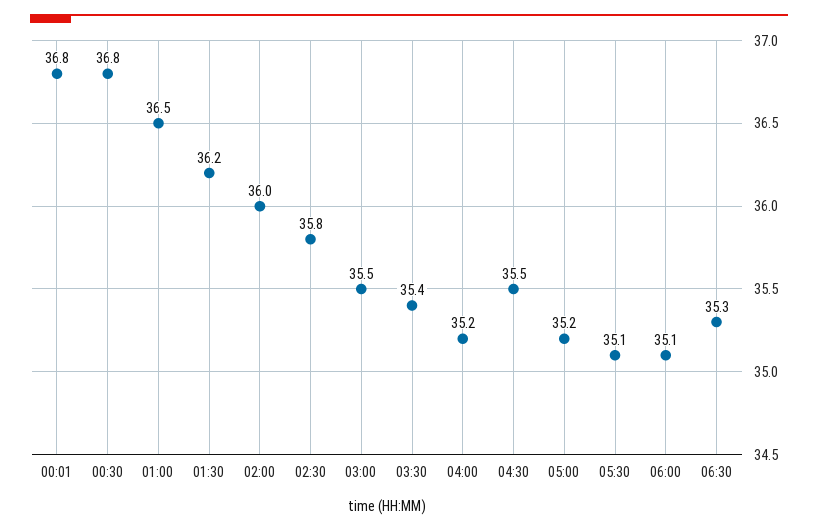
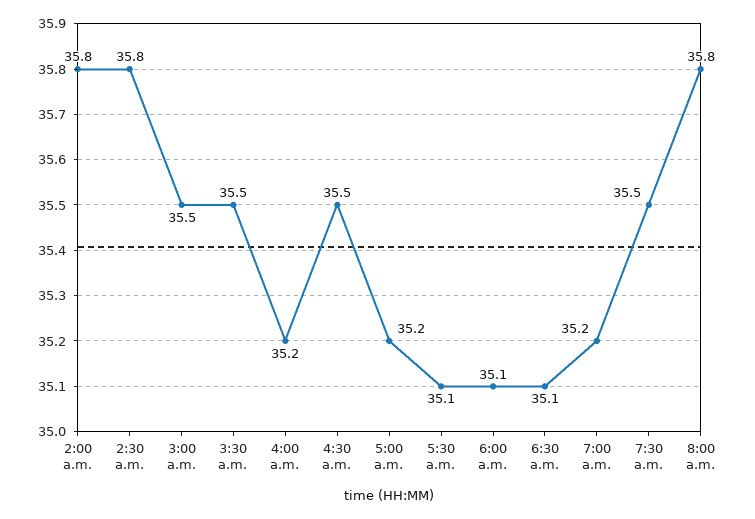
00:01: 36.8 -> none
00:30: 36.8 -> none
01:00: 36.5 -> none
01:30: 36.2 -> none
02:00: 36 -> 35.8
03:30: 35.4 -> 35.5
06:30: 35.3 -> 35.1
7:00 a.m.: none -> 35.2
7:30 a.m.: none -> 35.5
8:00 a.m.: none -> 35.8

